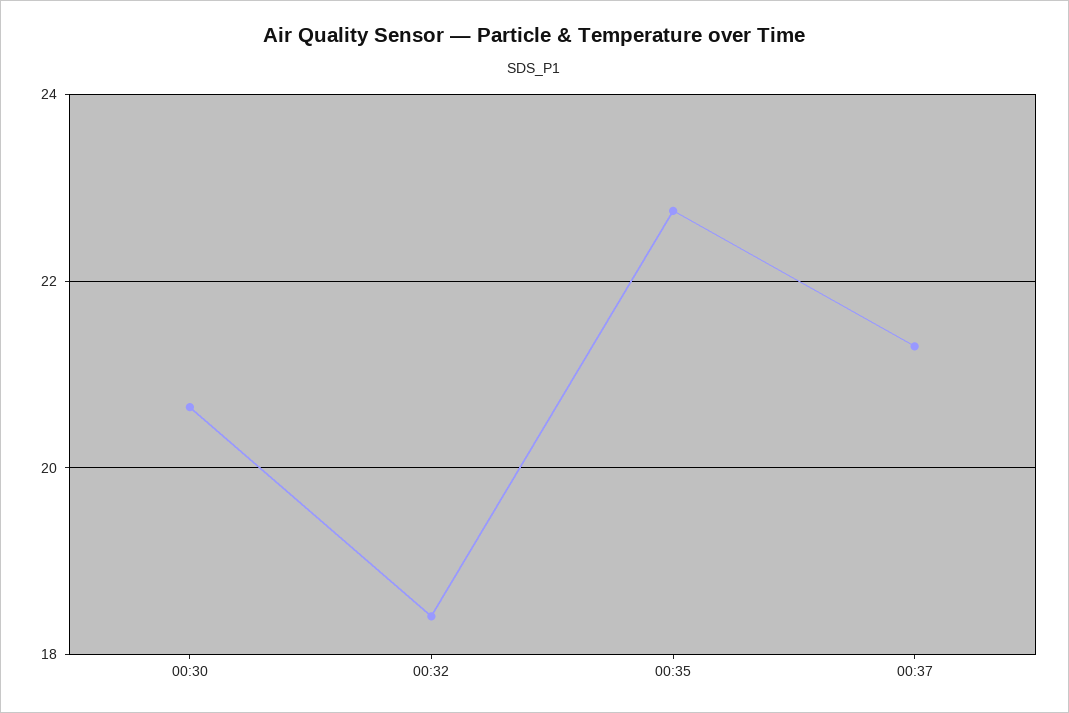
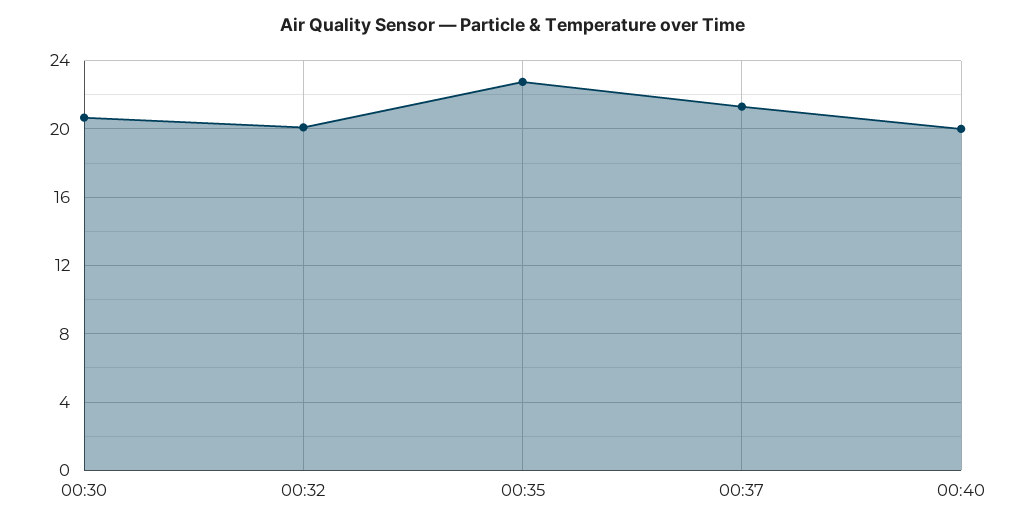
00:32: 18.4 -> 20
00:40: none -> 20

